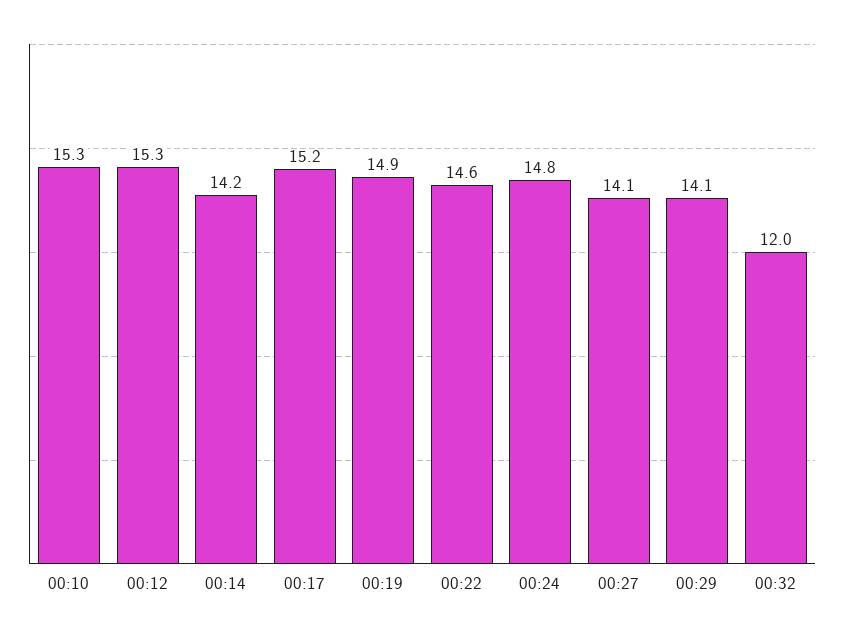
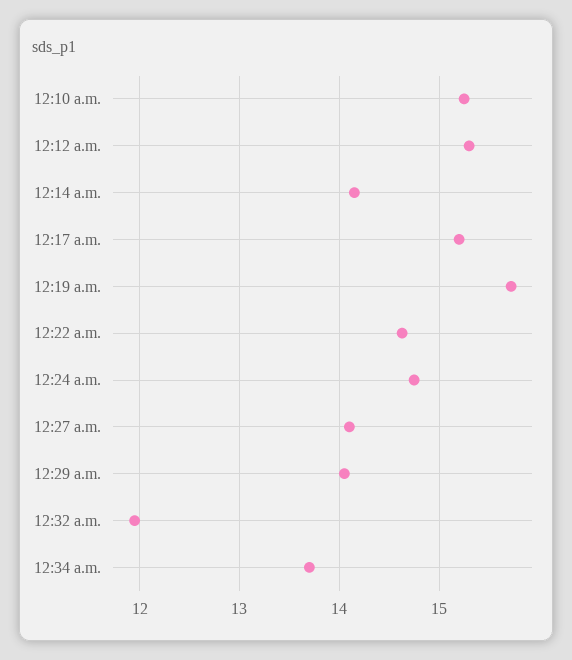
00:19: 14.9 -> 15.7
12:34 a.m.: none -> 13.7

